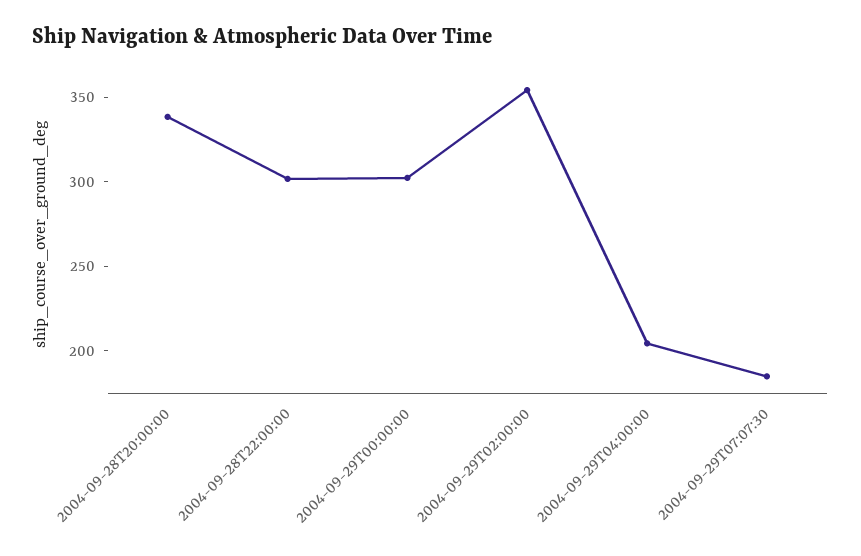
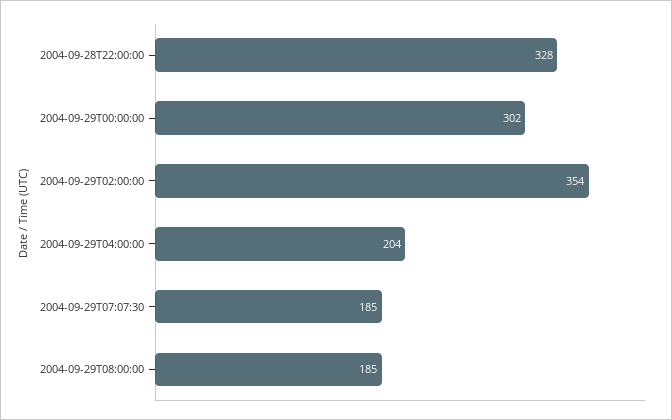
2004-09-28T20:00:00: 340 -> none
2004-09-28T22:00:00: 300 -> 328
2004-09-29T08:00:00: none -> 185

